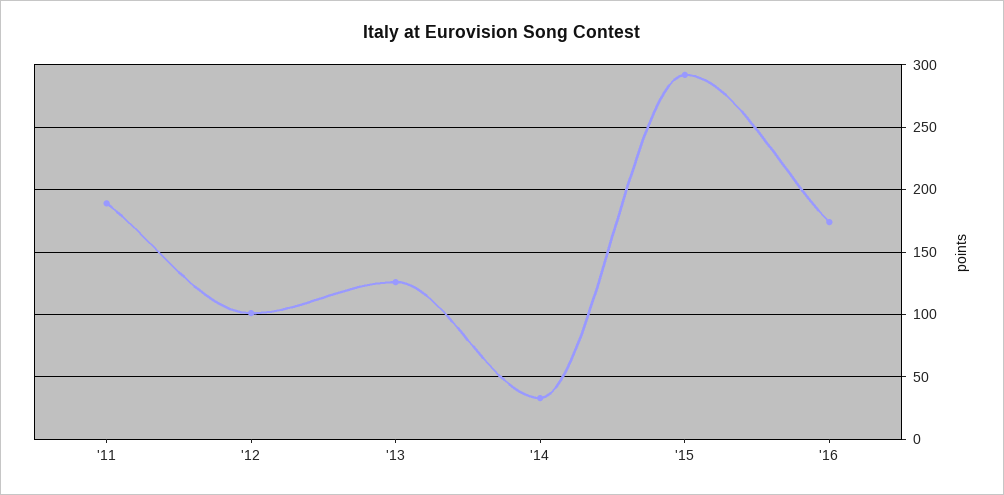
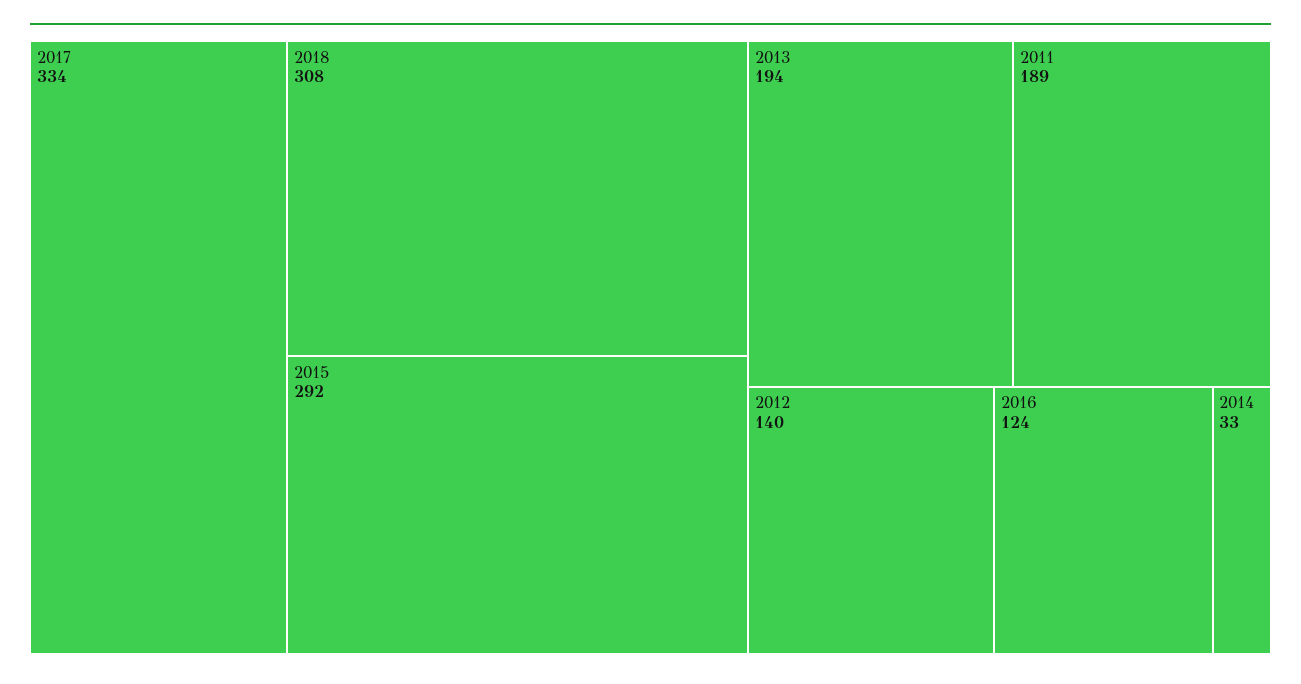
'12: 100 -> 140
'13: 125 -> 194
'16: 175 -> 124
2017: none -> 334
2018: none -> 308

